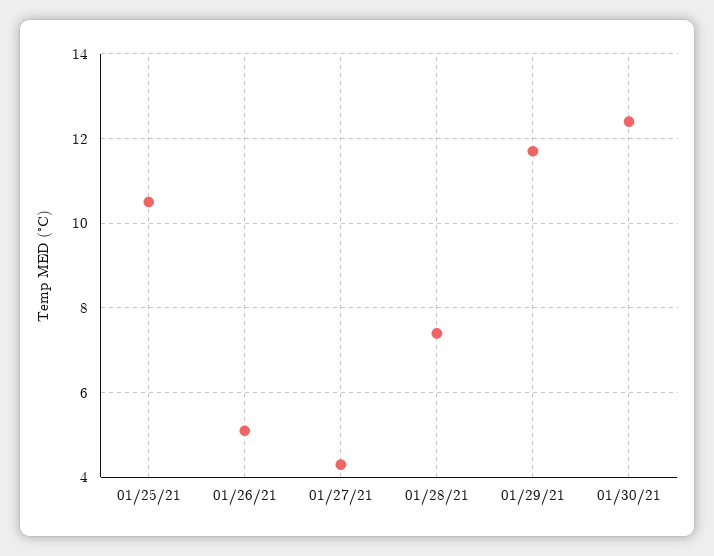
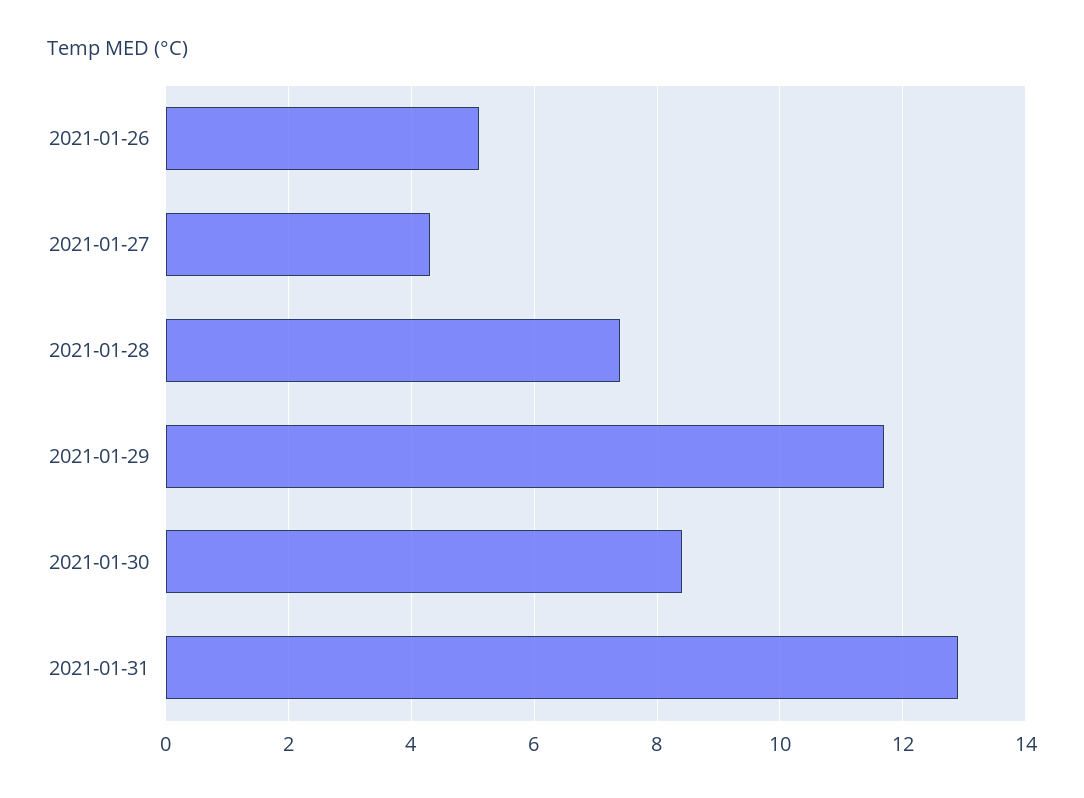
01/25/21: 10.5 -> none
01/30/21: 12.5 -> 8.5
2021-01-31: none -> 13

